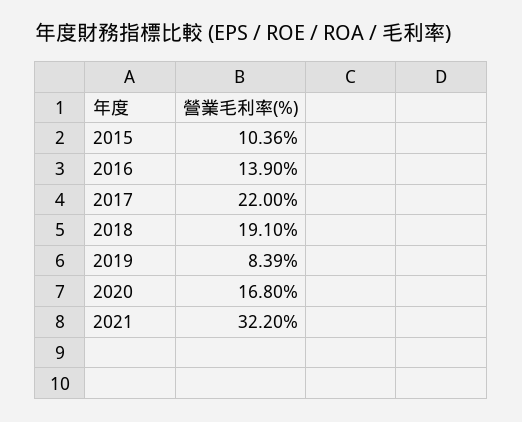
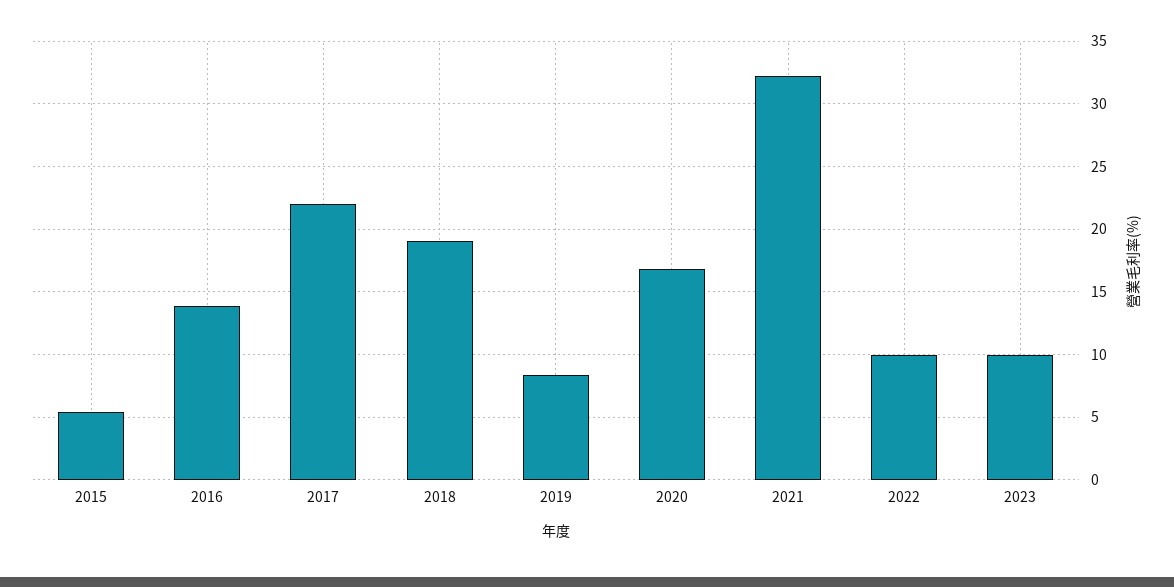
2015: 10.36 -> 5.5
2022: none -> 10
2023: none -> 10

